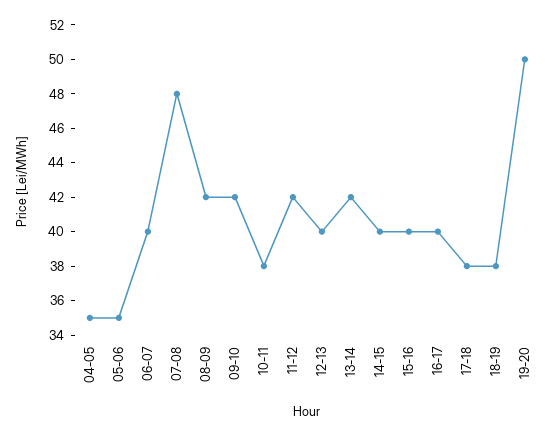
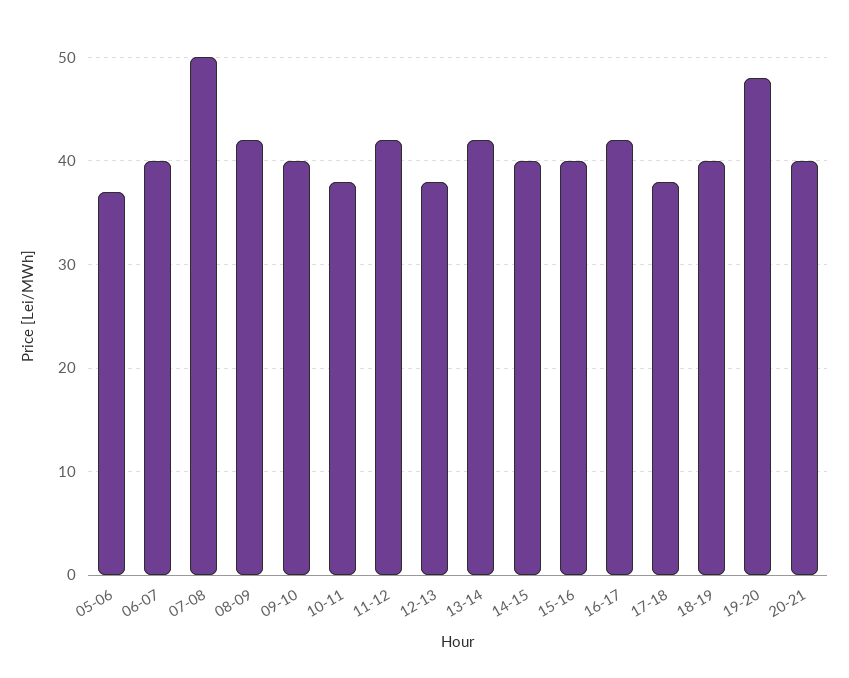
04-05: 35 -> none
05-06: 35 -> 37
07-08: 48 -> 50
09-10: 42 -> 40
12-13: 40 -> 38
16-17: 40 -> 42
18-19: 38 -> 40
19-20: 50 -> 48
20-21: none -> 40

